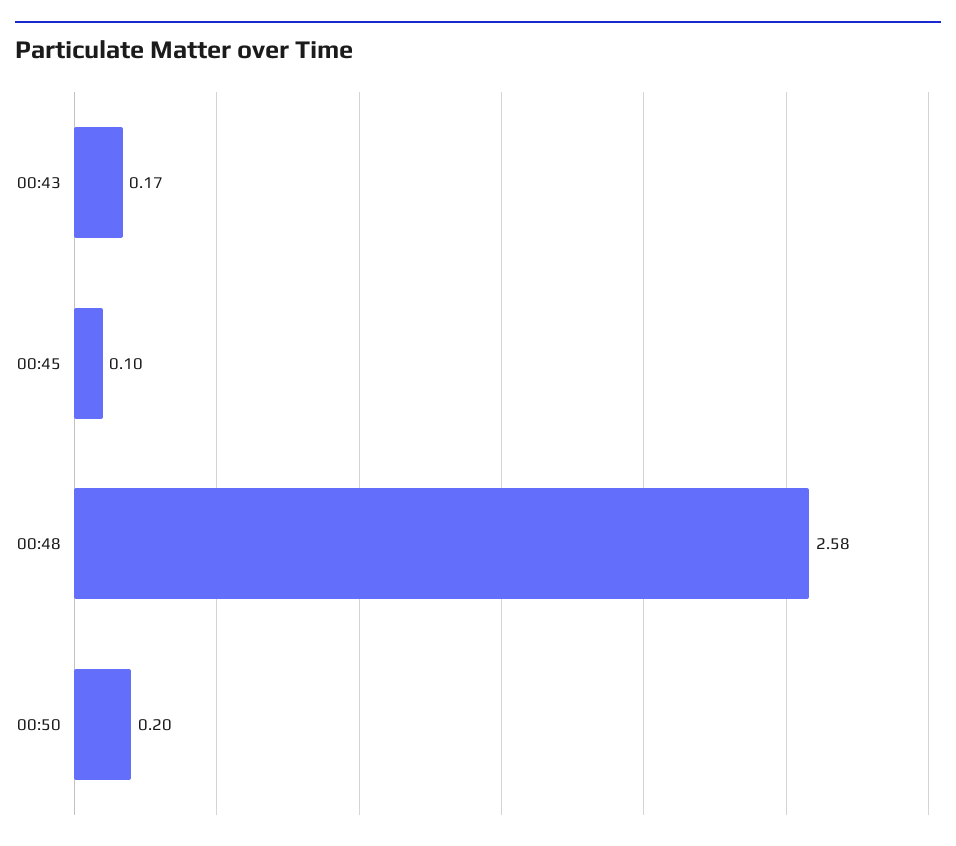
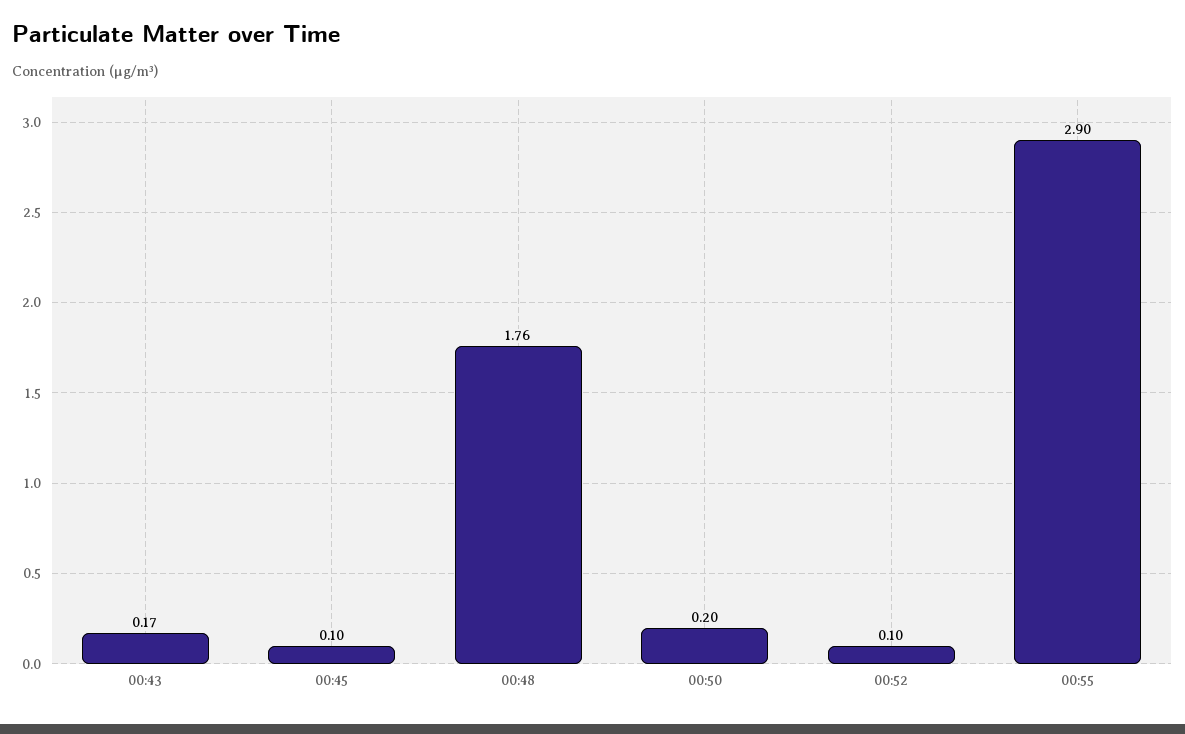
00:48: 2.58 -> 1.76
00:52: none -> 0.1
00:55: none -> 2.9

